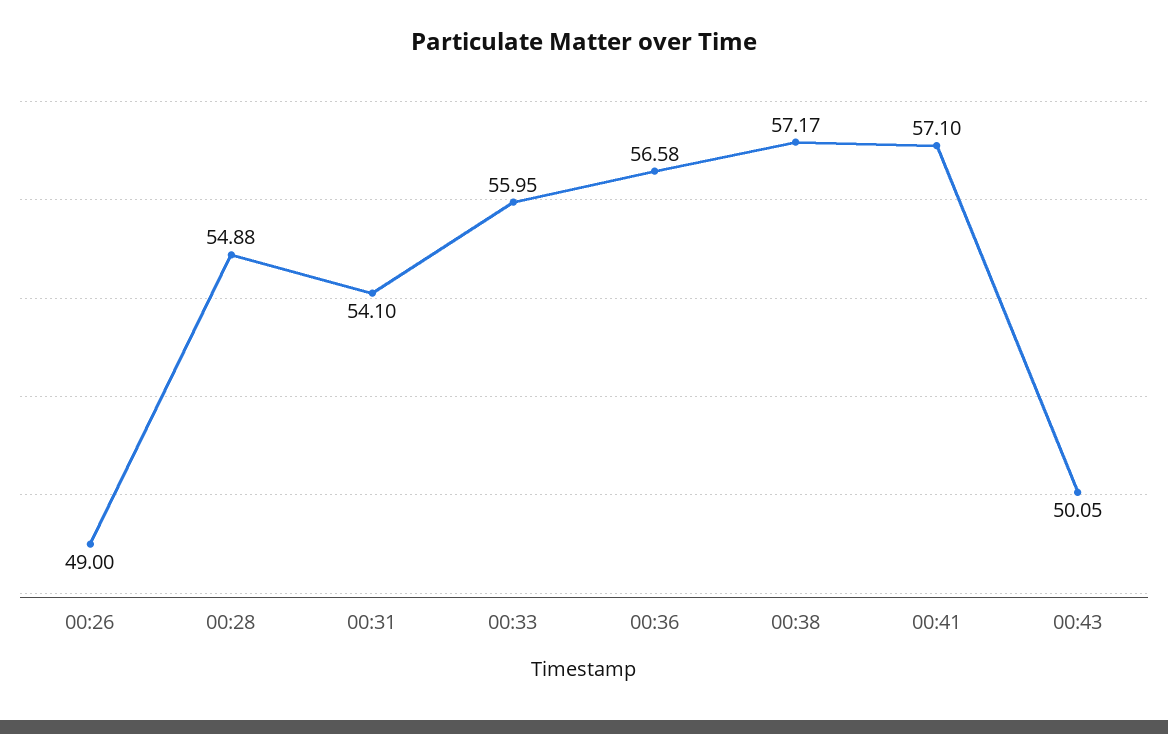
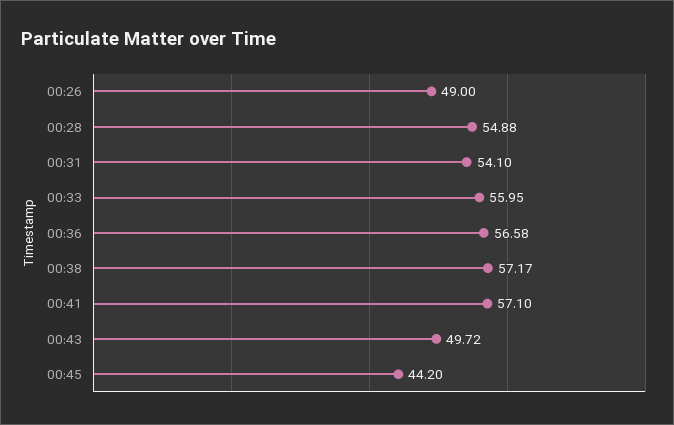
00:43: 50.05 -> 49.72
00:45: none -> 44.2

